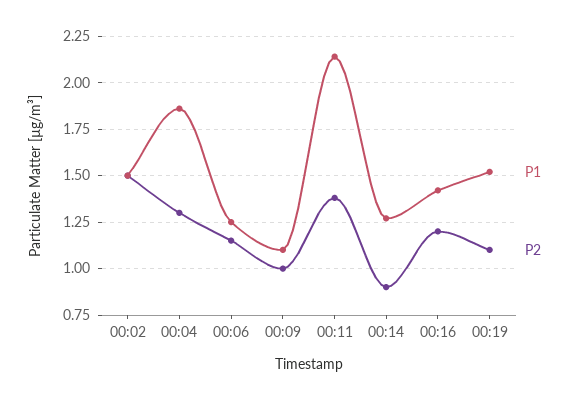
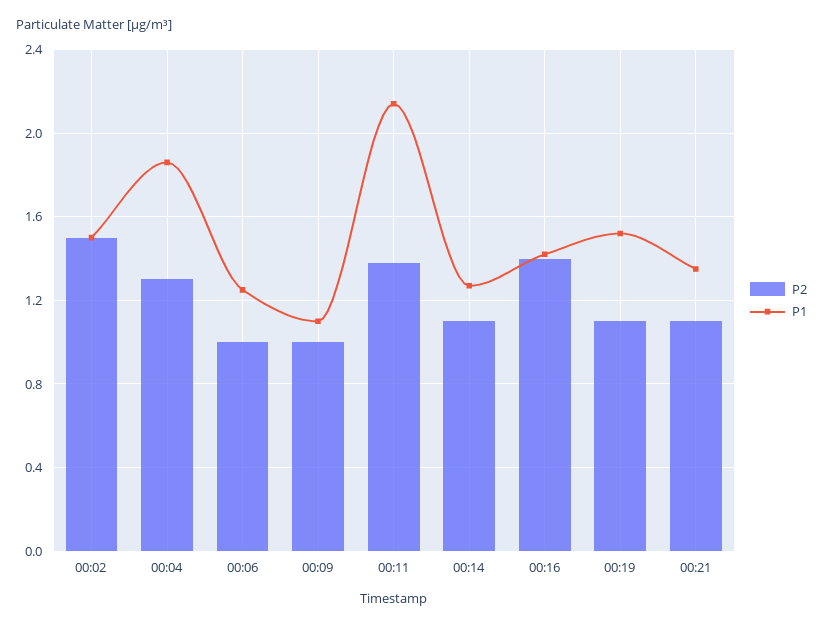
P2, 00:06: 1.15 -> 1
P2, 00:14: 0.9 -> 1.1
P2, 00:16: 1.2 -> 1.4
P2, 00:21: none -> 1.1
P1, 00:21: none -> 1.35

